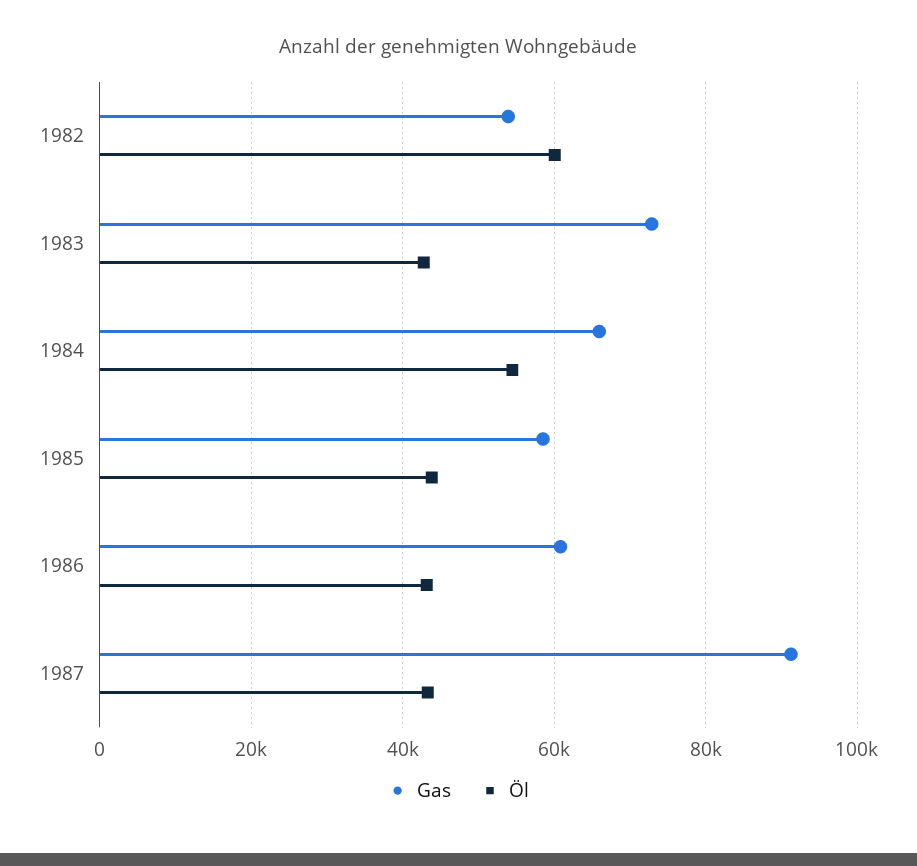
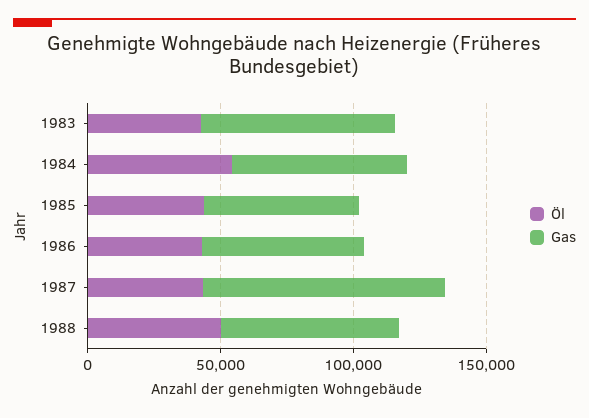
Gas, 1982: 54000 -> none
Öl, 1982: 60000 -> none
Öl, 1988: none -> 50000
Gas, 1988: none -> 70000

